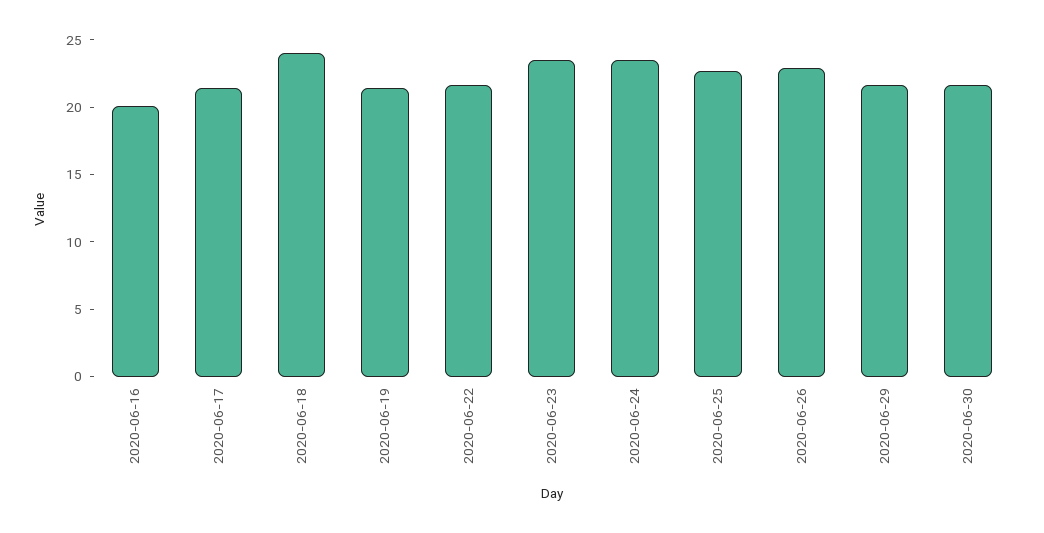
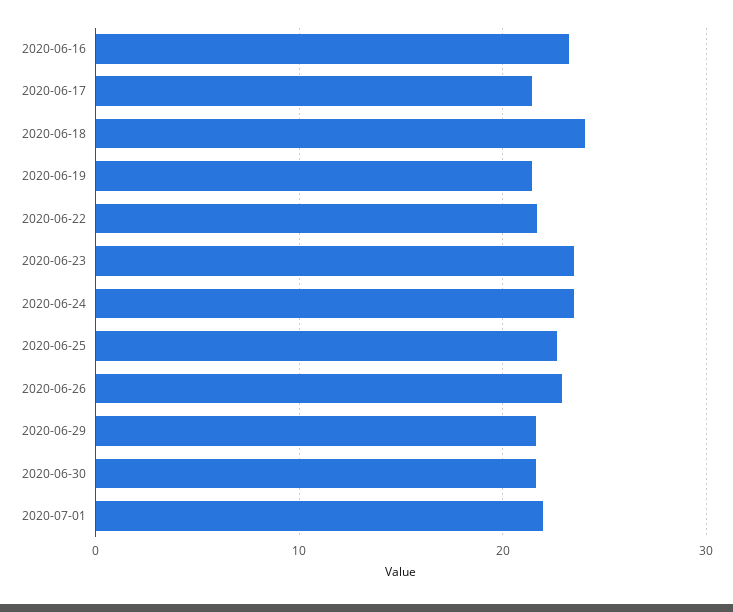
2020-06-16: 20 -> 23
2020-07-01: none -> 22

